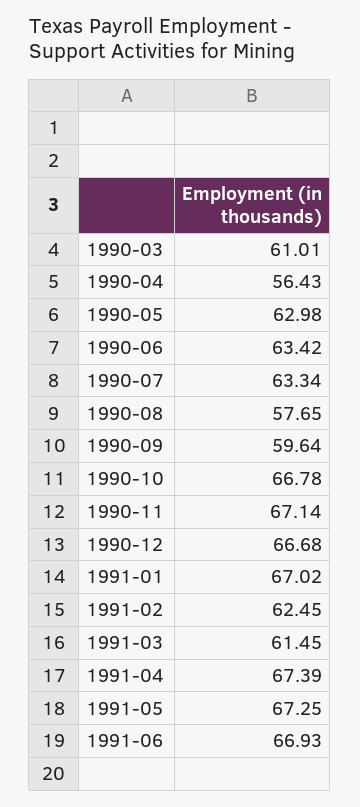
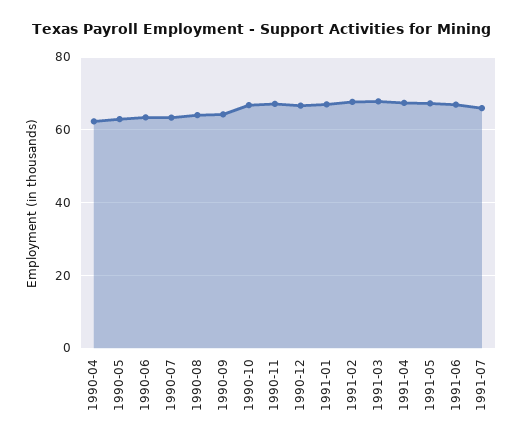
1990-03: 61.01 -> none
1990-04: 56.43 -> 62
1990-08: 57.65 -> 64
1990-09: 59.64 -> 64
1991-02: 62.45 -> 68
1991-03: 61.45 -> 68
1991-07: none -> 66

